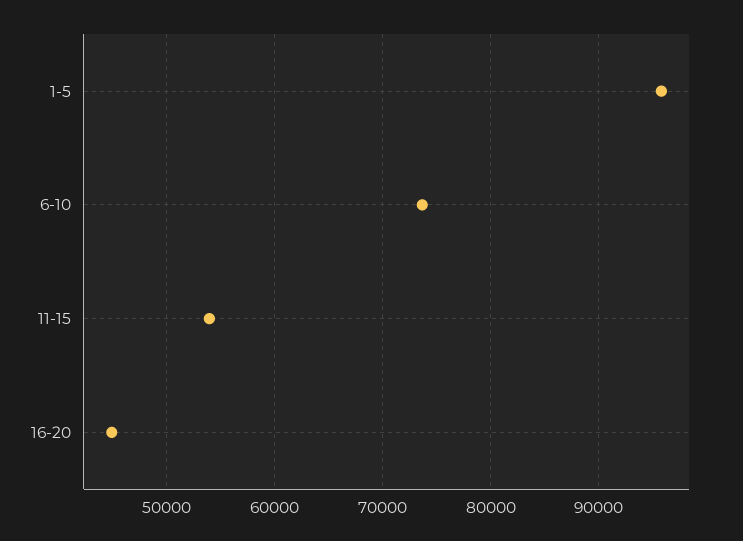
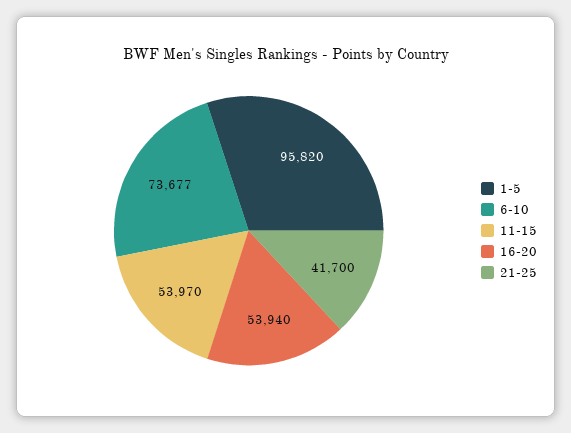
16-20: 45000 -> 53940
21-25: none -> 41700

